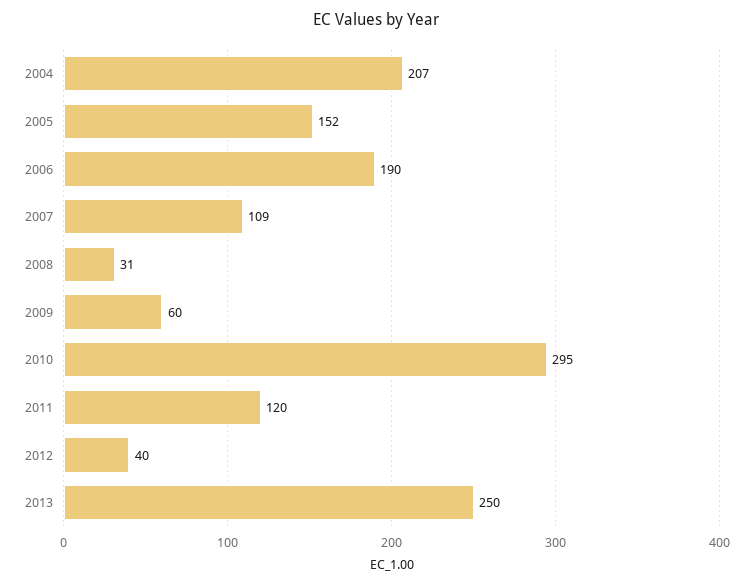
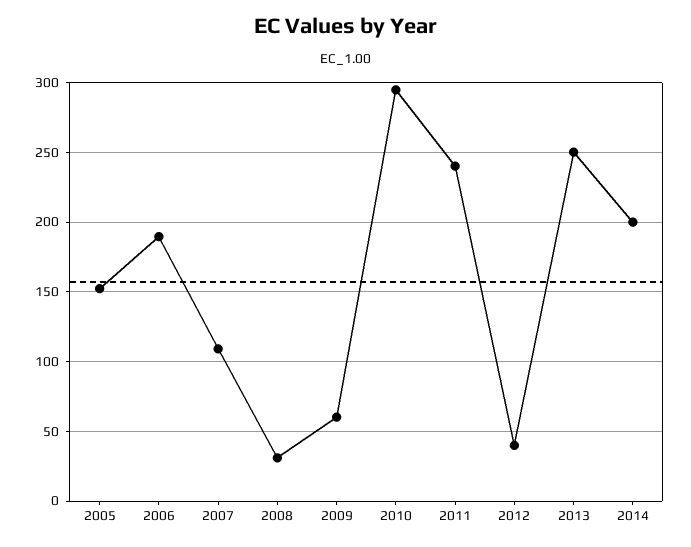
2004: 207 -> none
2011: 120 -> 240
2014: none -> 200

